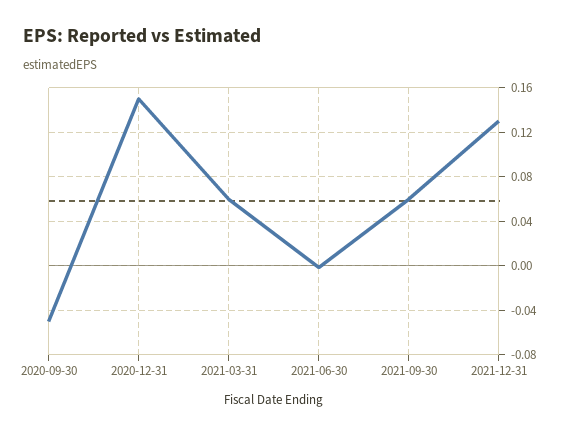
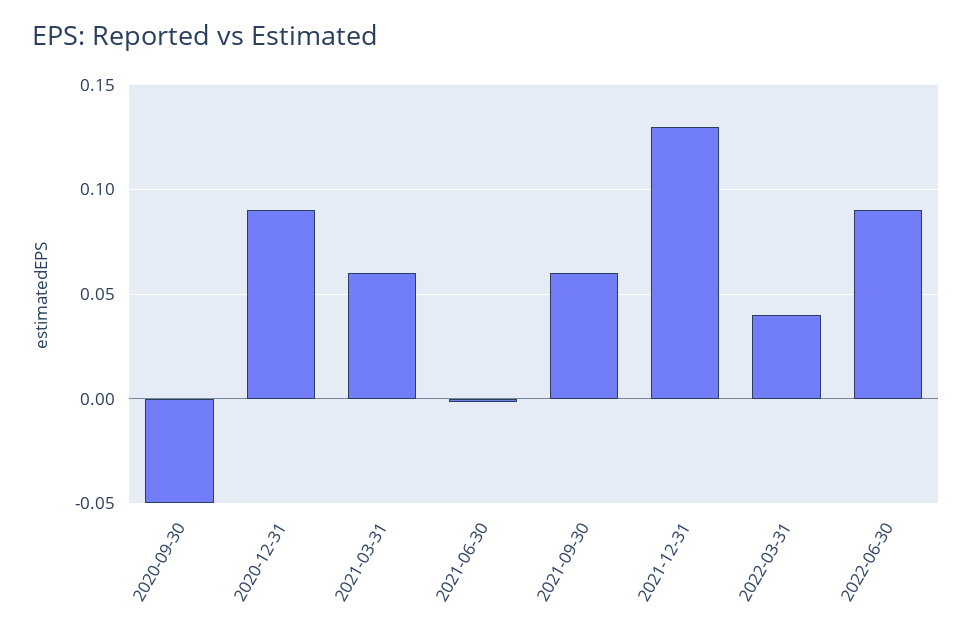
2020-12-31: 0.15 -> 0.09
2022-03-31: none -> 0.04
2022-06-30: none -> 0.09

